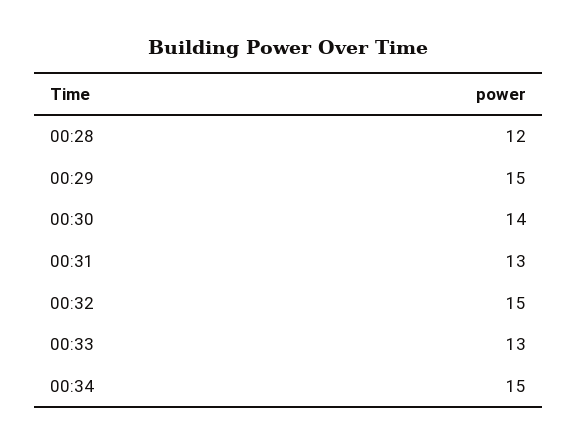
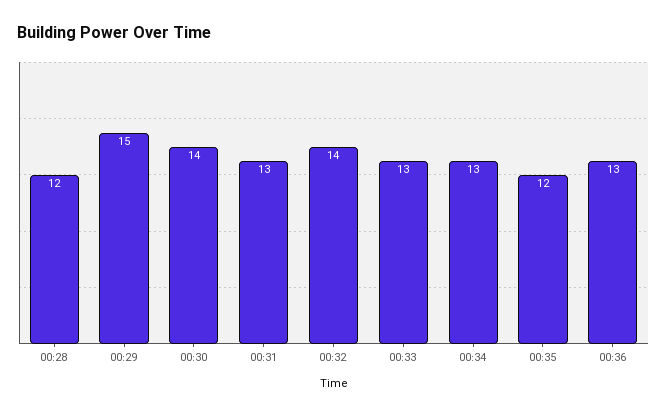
00:32: 15 -> 14
00:34: 15 -> 13
00:35: none -> 12
00:36: none -> 13

